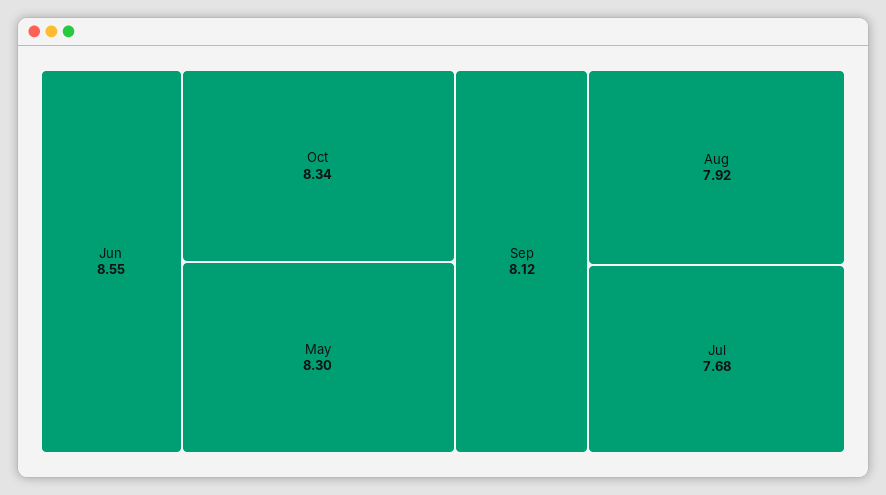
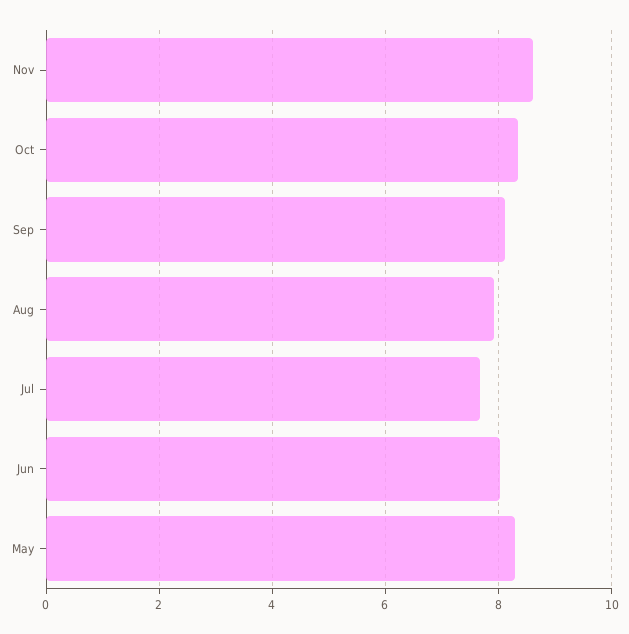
Jun: 8.55 -> 8
Nov: none -> 8.6

